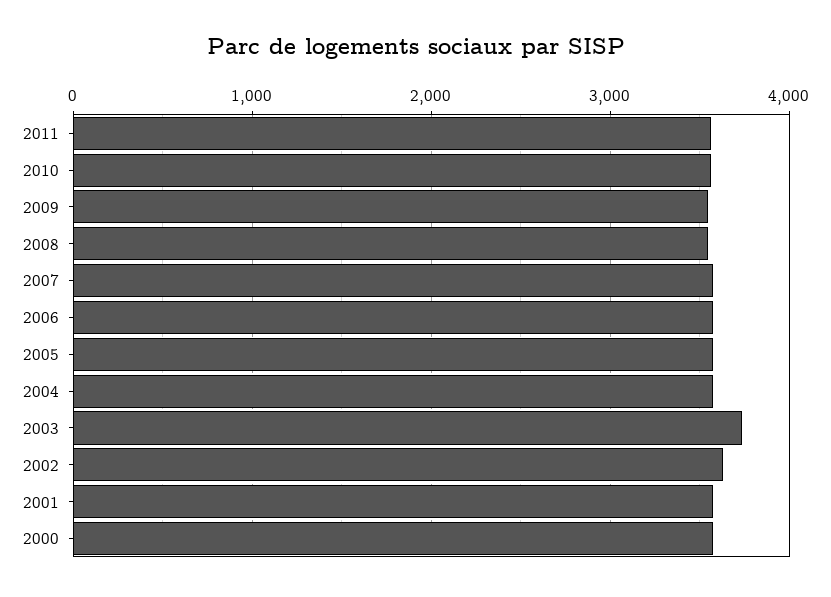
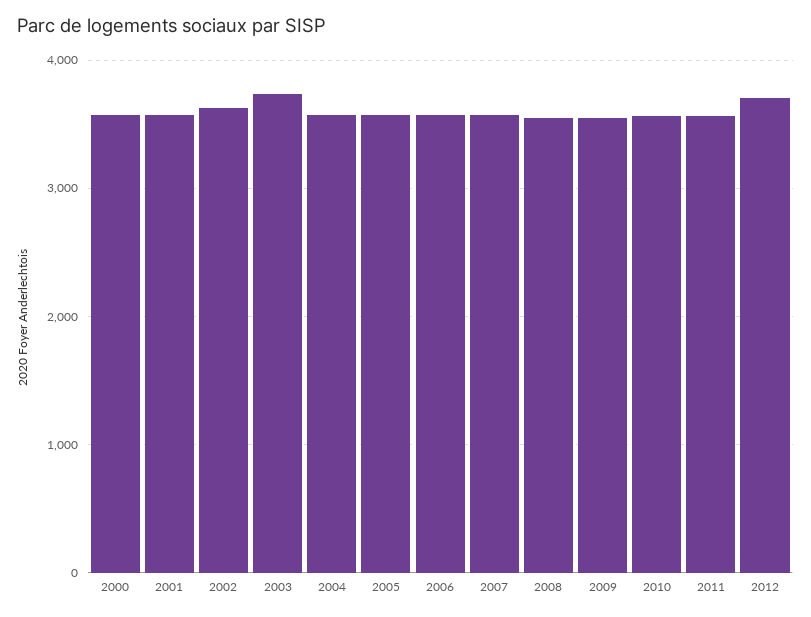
2012: none -> 3700

